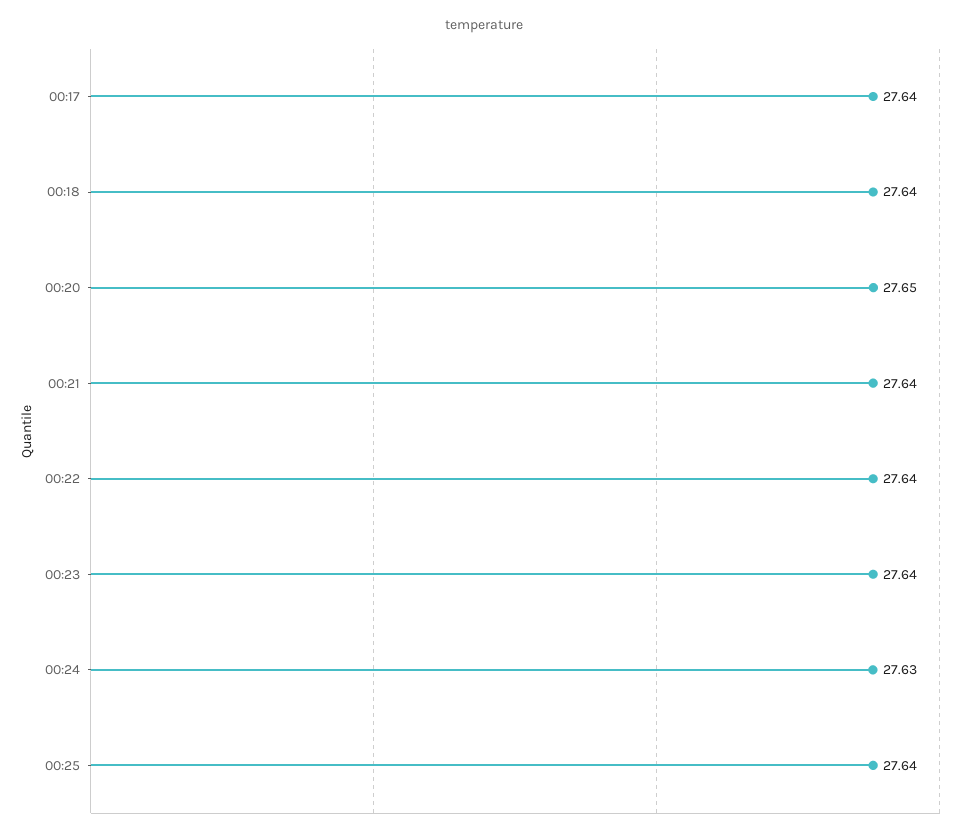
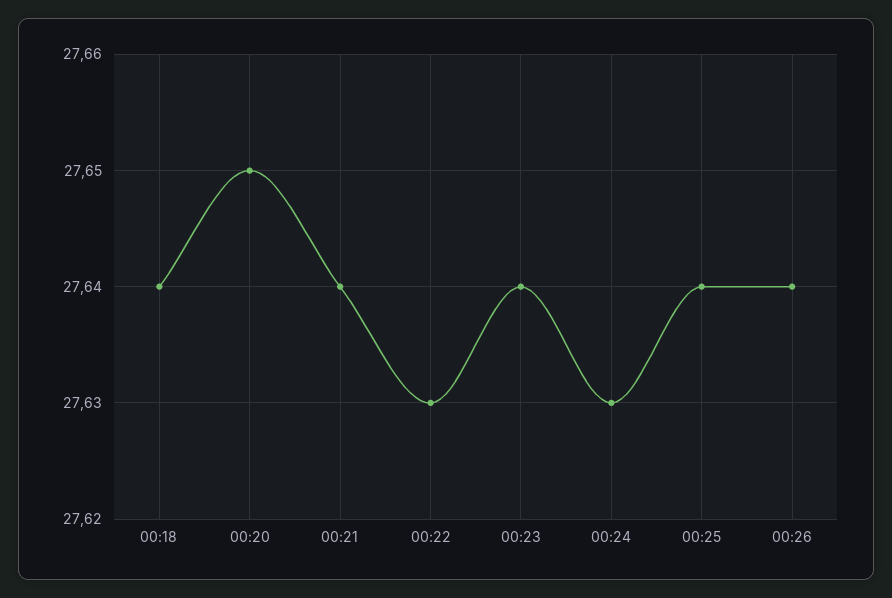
00:17: 27.64 -> none
00:22: 27.64 -> 27.63
00:26: none -> 27.64

